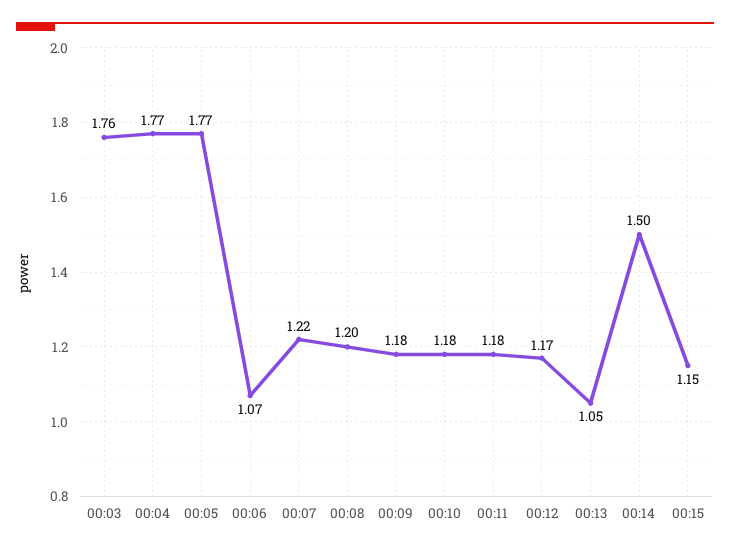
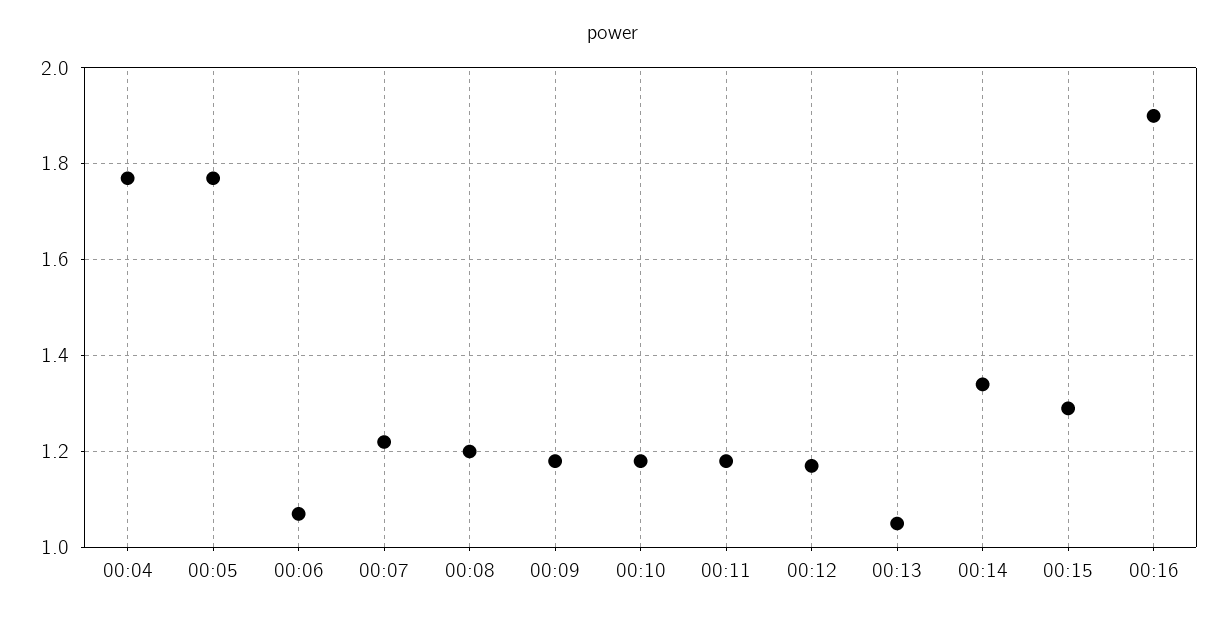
00:03: 1.76 -> none
00:14: 1.5 -> 1.35
00:15: 1.15 -> 1.3
00:16: none -> 1.9

